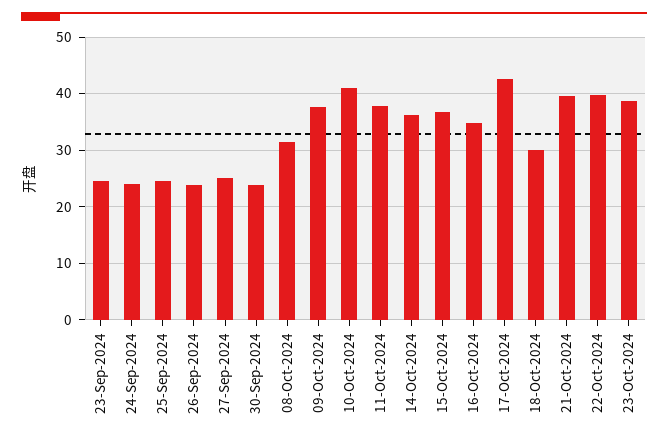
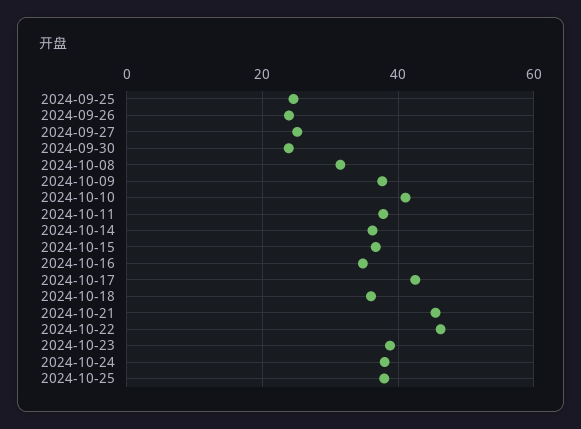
23-Sep-2024: 24 -> none
24-Sep-2024: 24 -> none
18-Oct-2024: 30 -> 36
21-Oct-2024: 40 -> 46
22-Oct-2024: 40 -> 46
2024-10-24: none -> 38
2024-10-25: none -> 38

